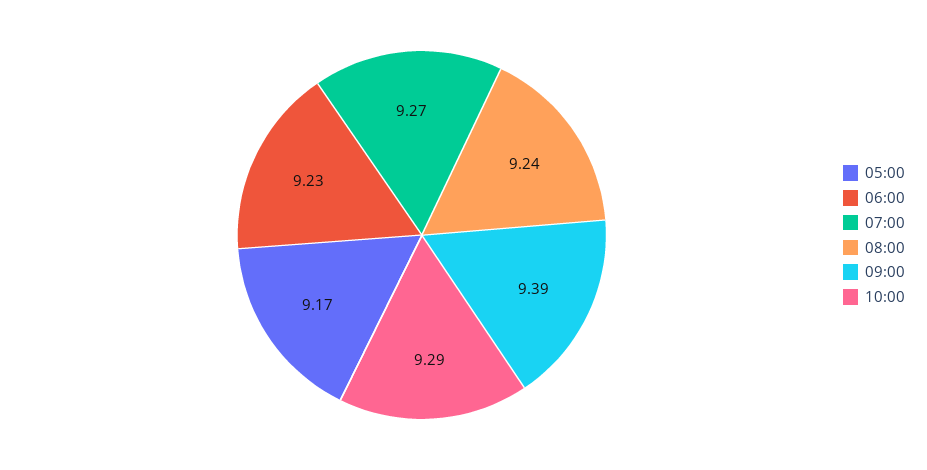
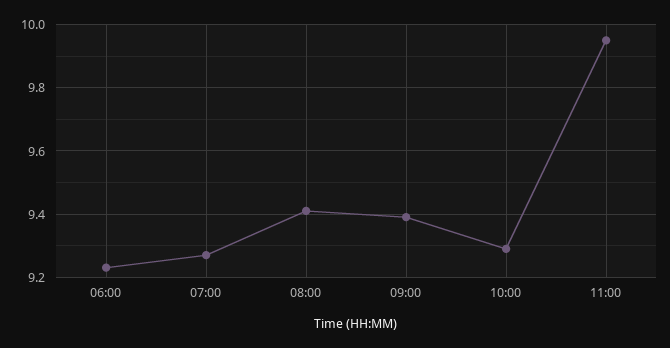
05:00: 9.17 -> none
08:00: 9.24 -> 9.4
11:00: none -> 9.95

